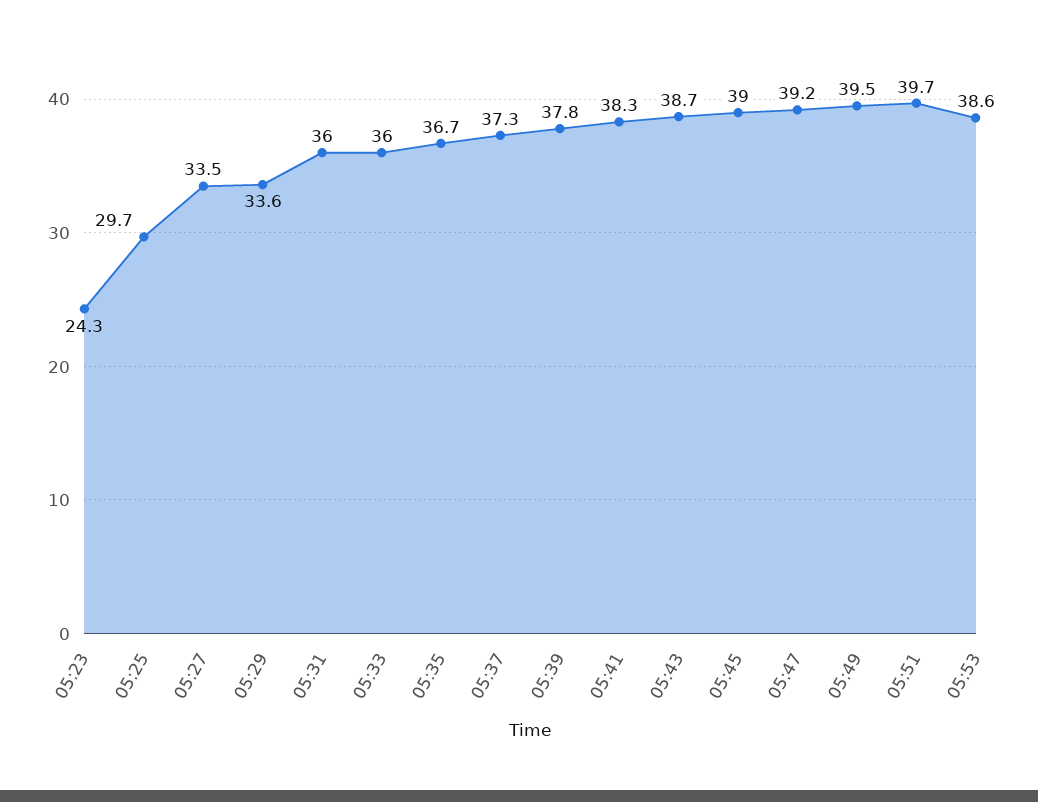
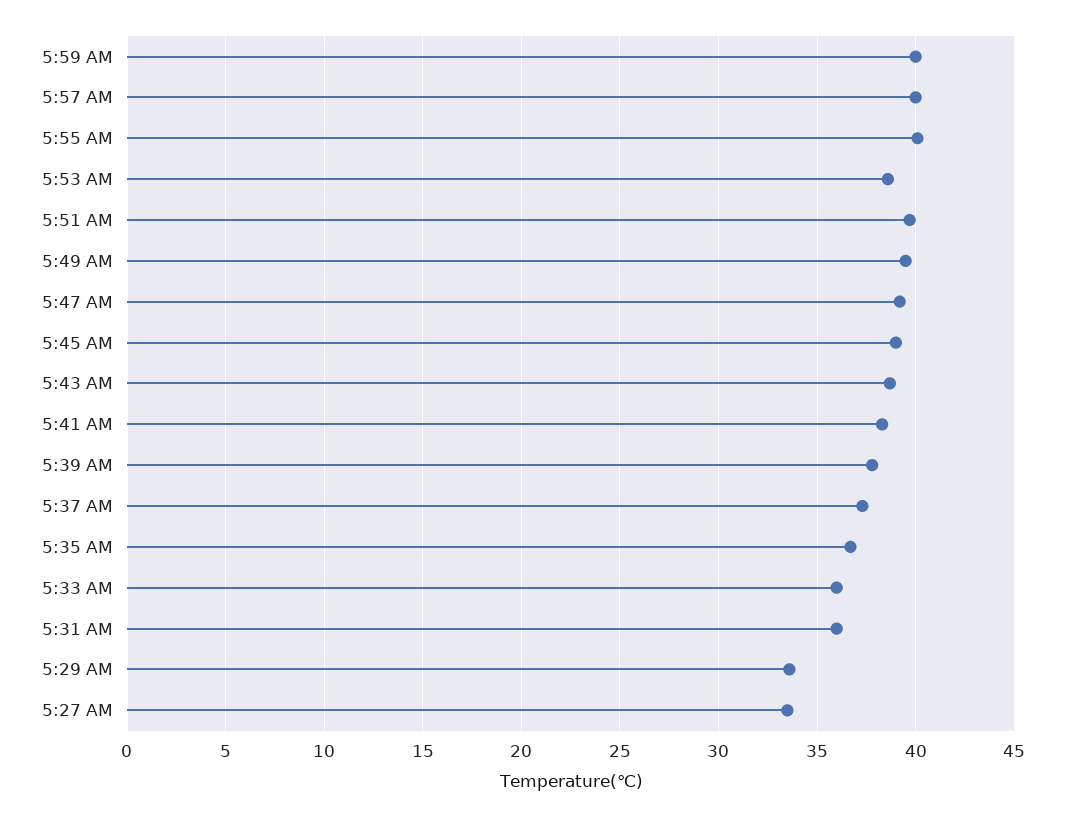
05:23: 24.3 -> none
05:25: 29.7 -> none
5:59 AM: none -> 40
5:57 AM: none -> 40
5:55 AM: none -> 40

